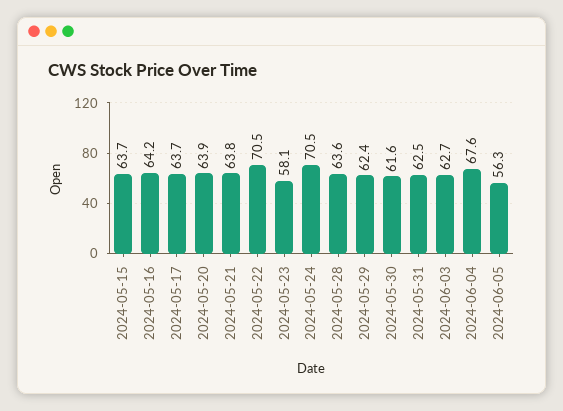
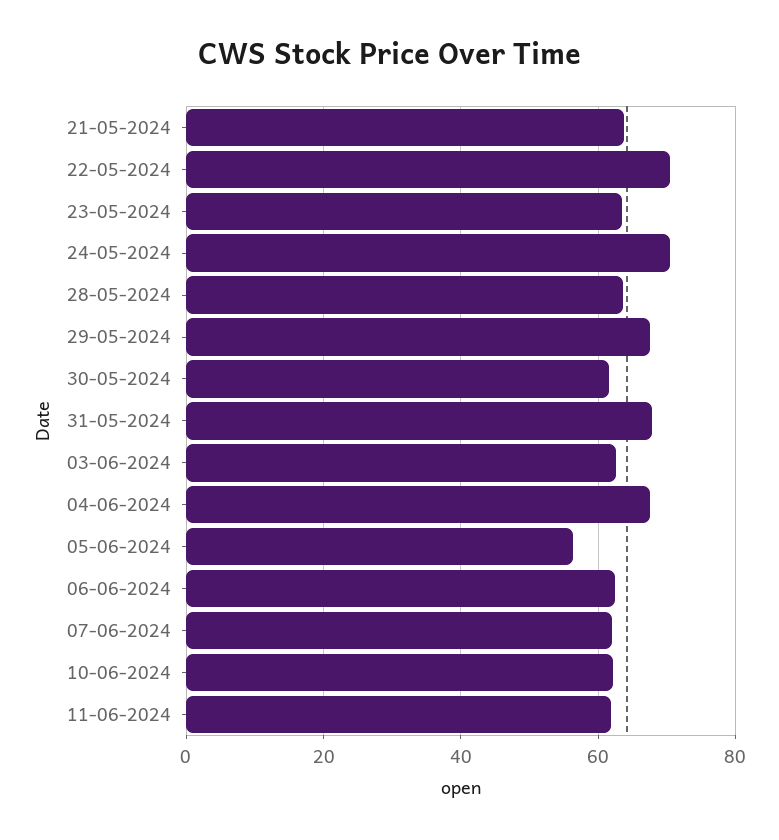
2024-05-15: 63.7 -> none
2024-05-16: 64.2 -> none
2024-05-17: 63.7 -> none
2024-05-20: 63.9 -> none
2024-05-23: 58.1 -> 64
2024-05-29: 62.4 -> 68
2024-05-31: 62.5 -> 68
06-06-2024: none -> 62
07-06-2024: none -> 62
10-06-2024: none -> 62
11-06-2024: none -> 62

